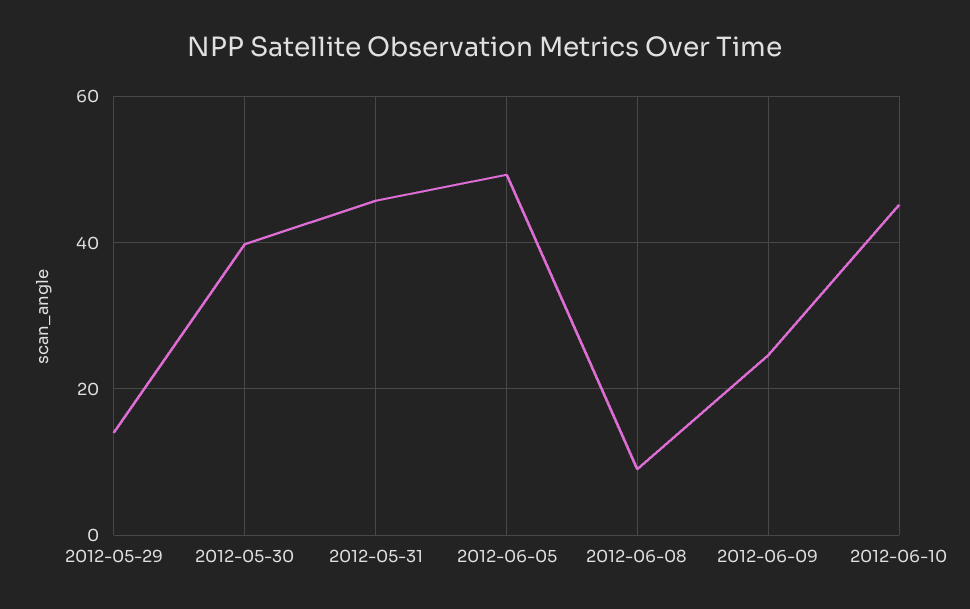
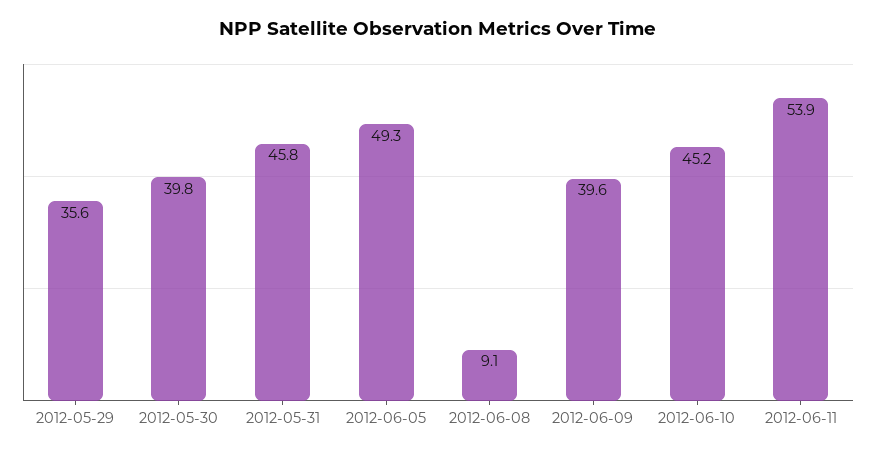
2012-05-29: 14 -> 35.6
2012-06-09: 24 -> 39.6
2012-06-11: none -> 53.9

